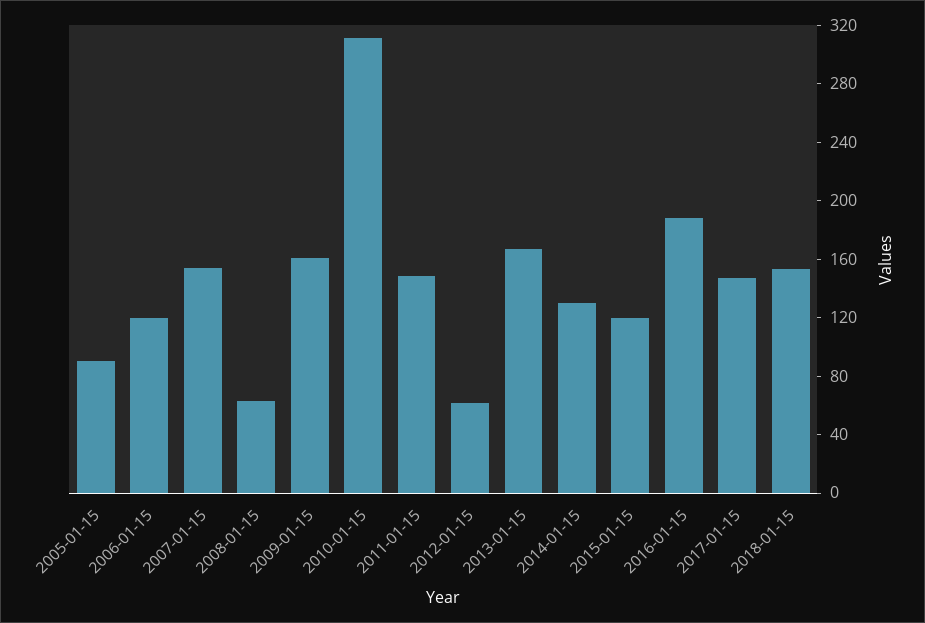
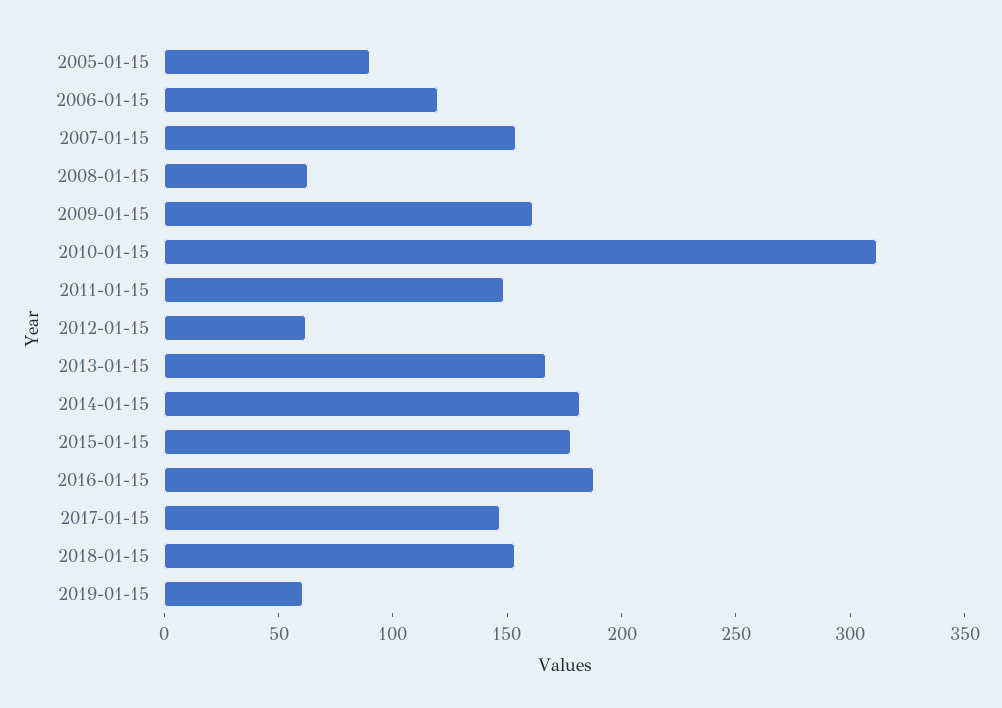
2014-01-15: 130 -> 180
2015-01-15: 120 -> 180
2019-01-15: none -> 60

